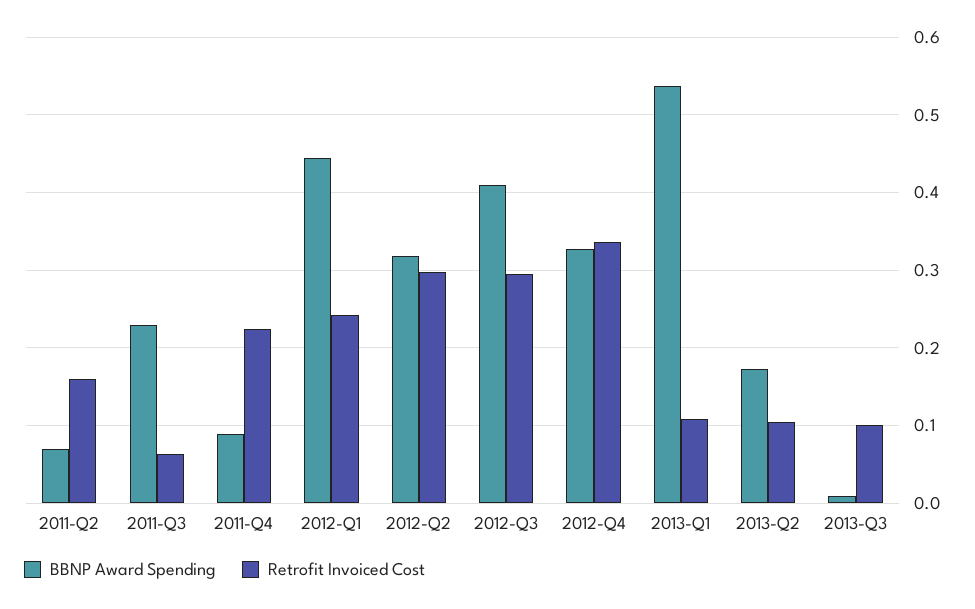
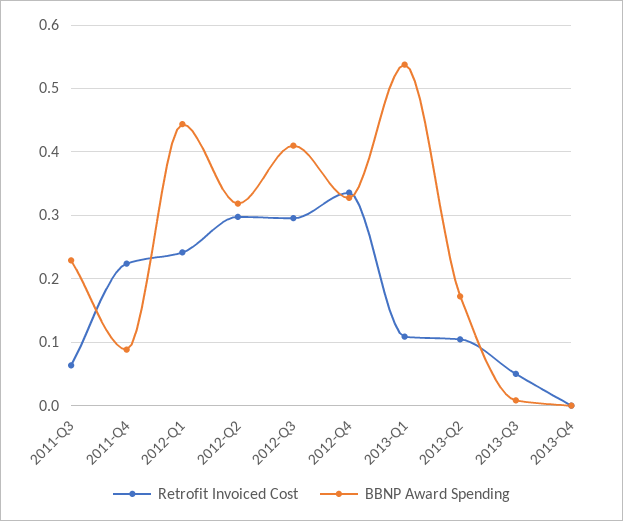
BBNP Award Spending, 2011-Q2: 0.07 -> none
Retrofit Invoiced Cost, 2011-Q2: 0.16 -> none
Retrofit Invoiced Cost, 2013-Q3: 0.1 -> 0.05
Retrofit Invoiced Cost, 2013-Q4: none -> 0
BBNP Award Spending, 2013-Q4: none -> 0

